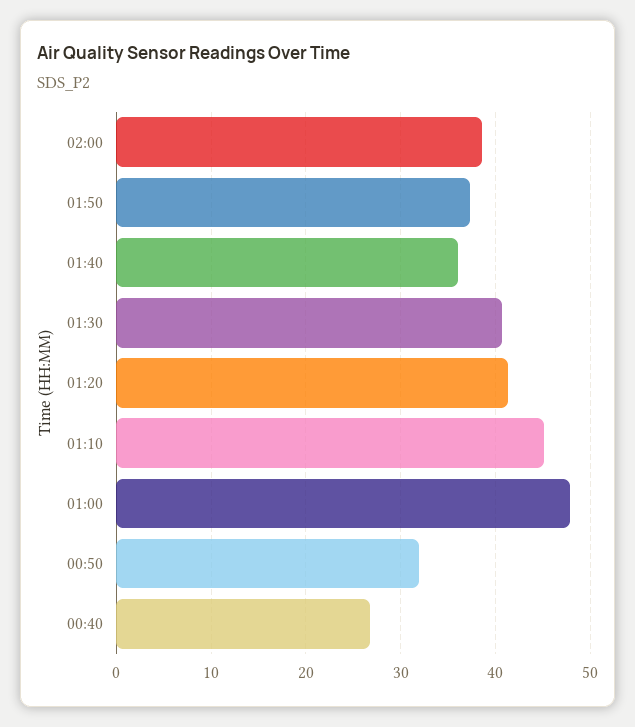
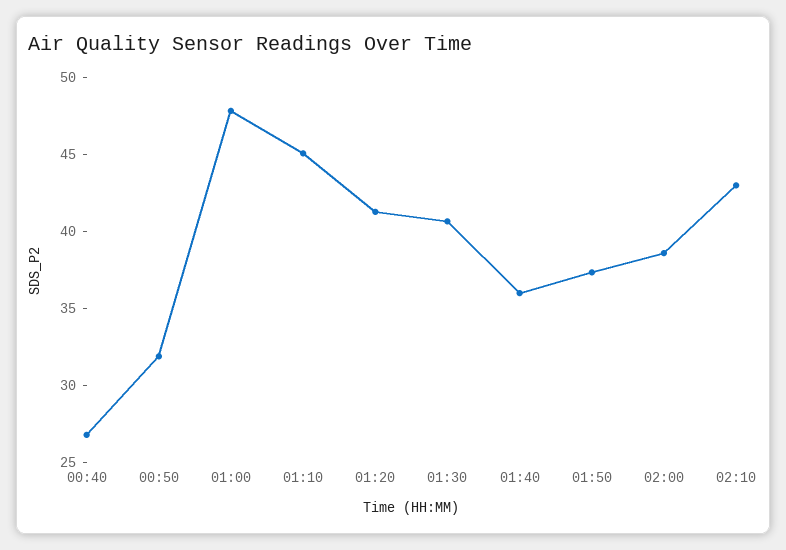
02:10: none -> 43

